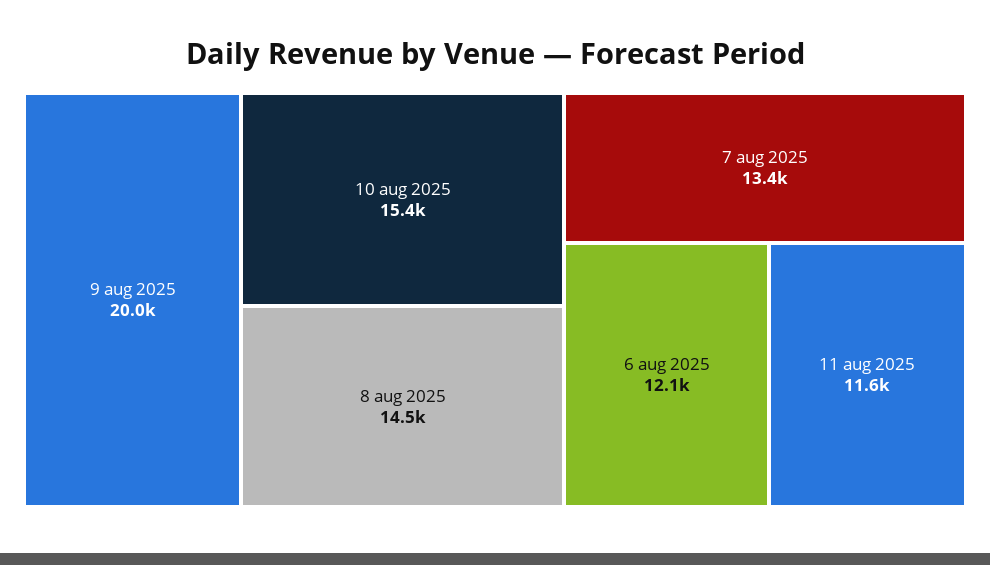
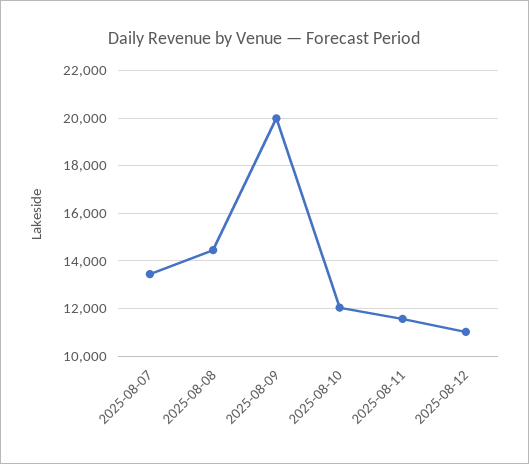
10 aug 2025: 15400 -> 12000
6 aug 2025: 12100 -> none
2025-08-12: none -> 11000

